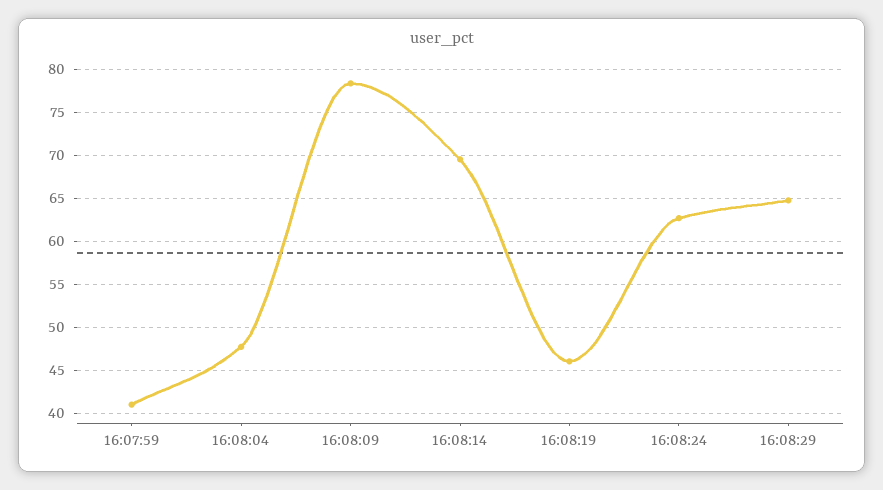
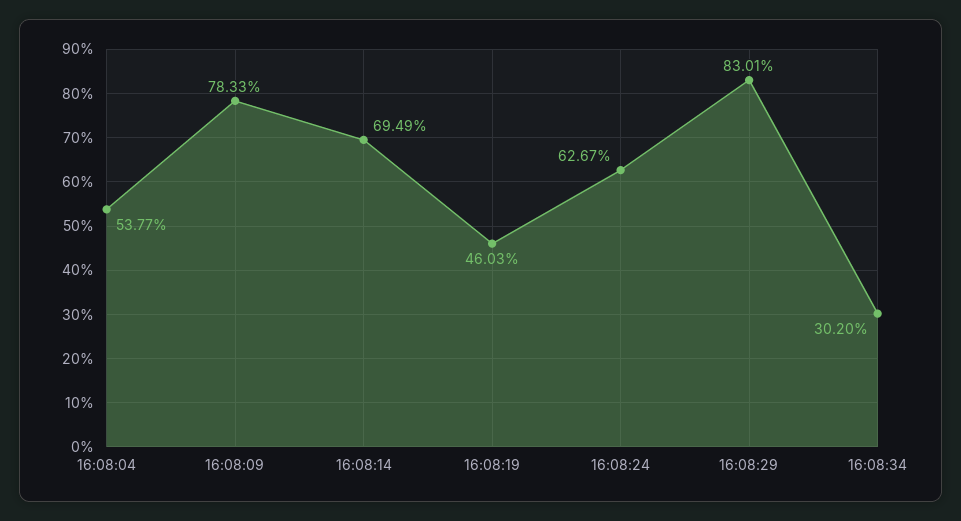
16:07:59: 41 -> none
16:08:04: 48 -> 53.77
16:08:29: 65 -> 83.01
16:08:34: none -> 30.2

